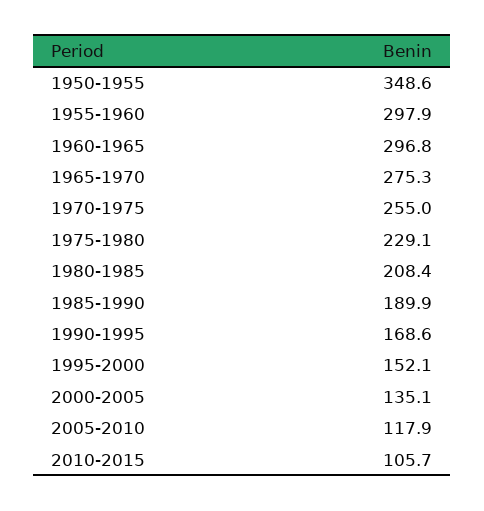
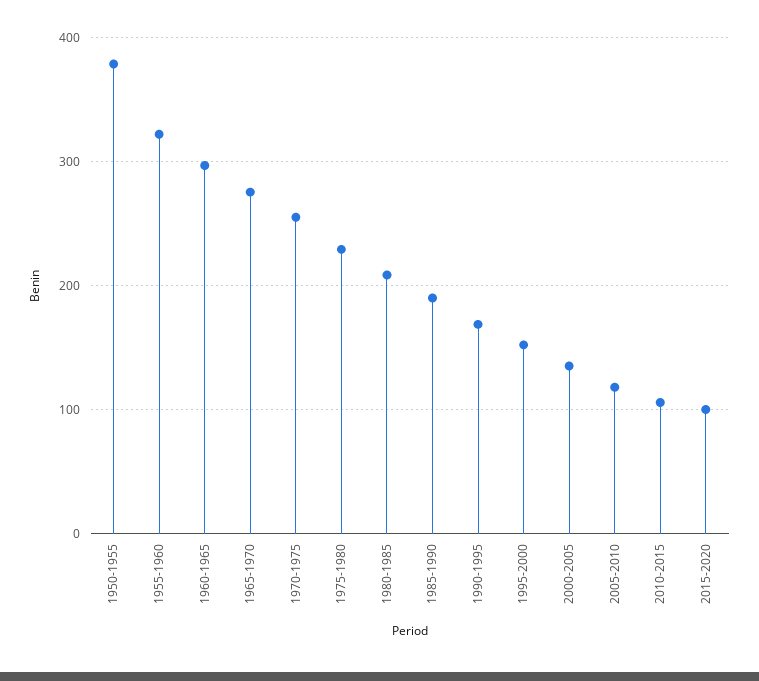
1950-1955: 348.6 -> 380
1955-1960: 297.9 -> 320
2015-2020: none -> 100

